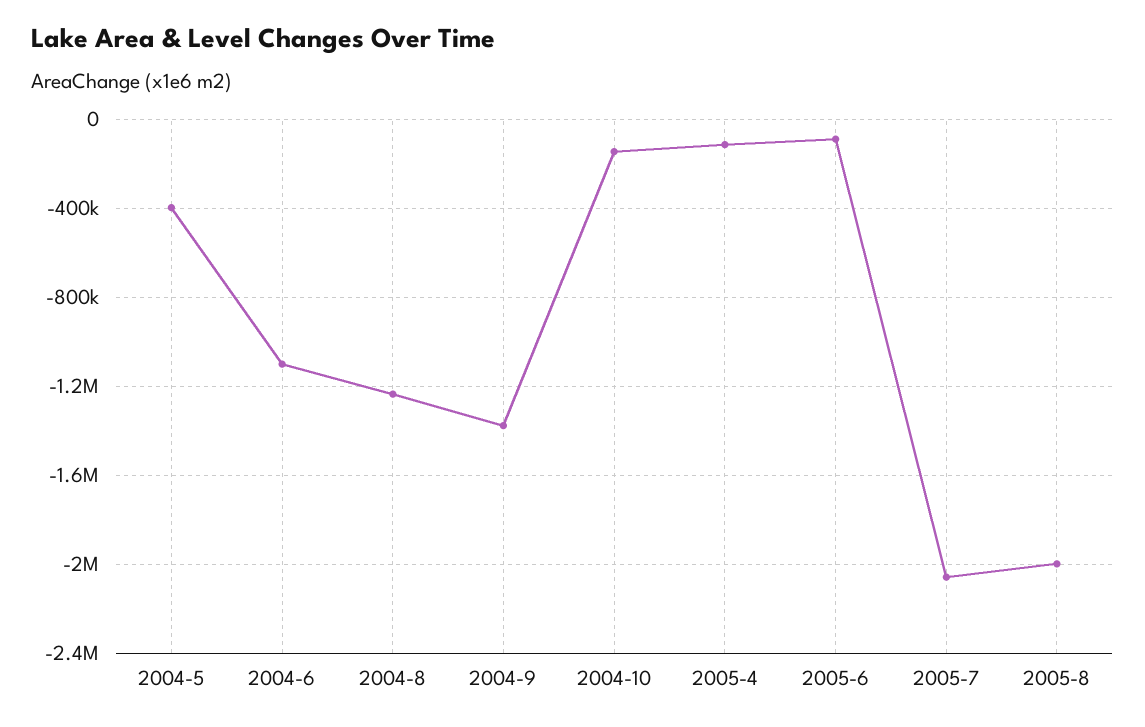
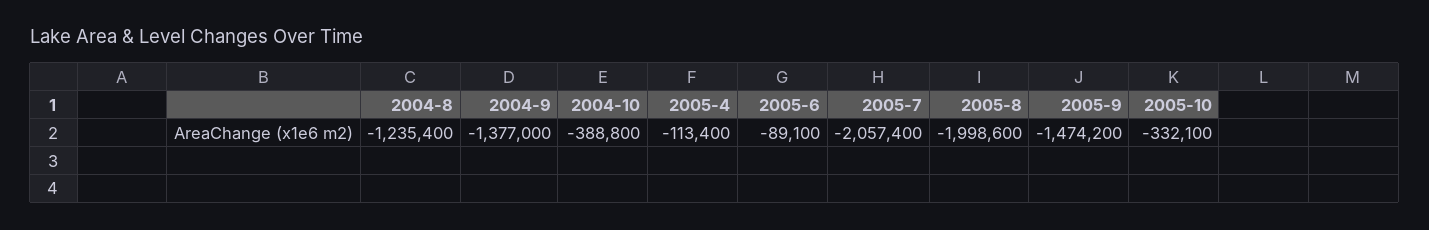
2004-5: -400000 -> none
2004-6: -1100000 -> none
2004-10: -150000 -> -388800
2005-9: none -> -1474200
2005-10: none -> -332100

